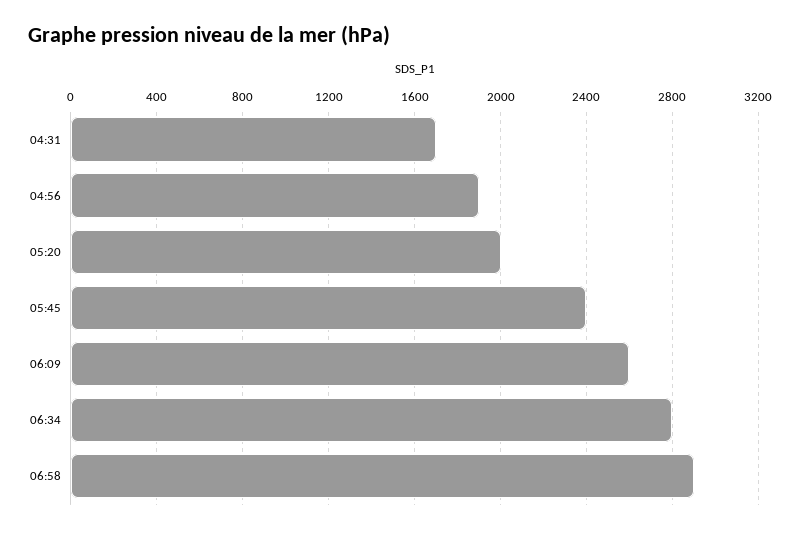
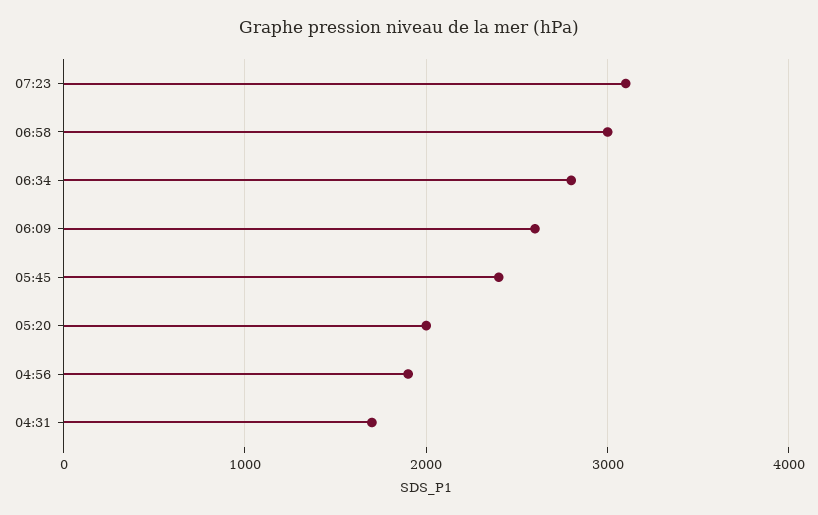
06:58: 2900 -> 3000
07:23: none -> 3100

